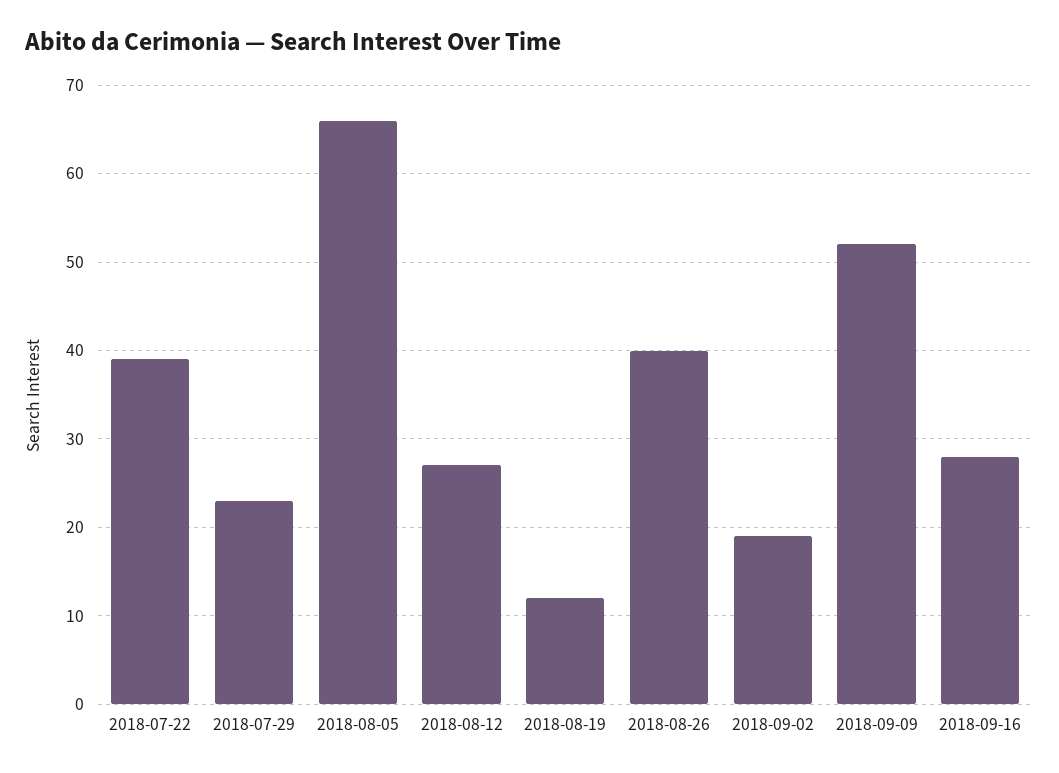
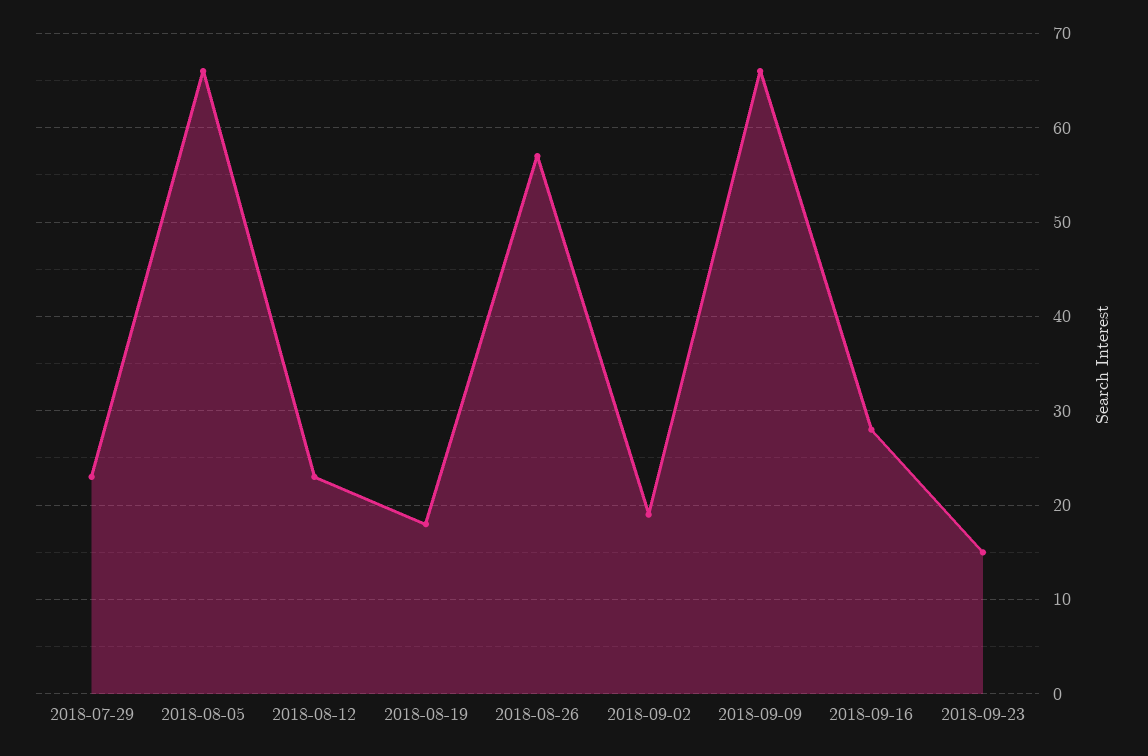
2018-07-22: 39 -> none
2018-08-12: 27 -> 23
2018-08-19: 12 -> 18
2018-08-26: 40 -> 57
2018-09-09: 52 -> 66
2018-09-23: none -> 15

